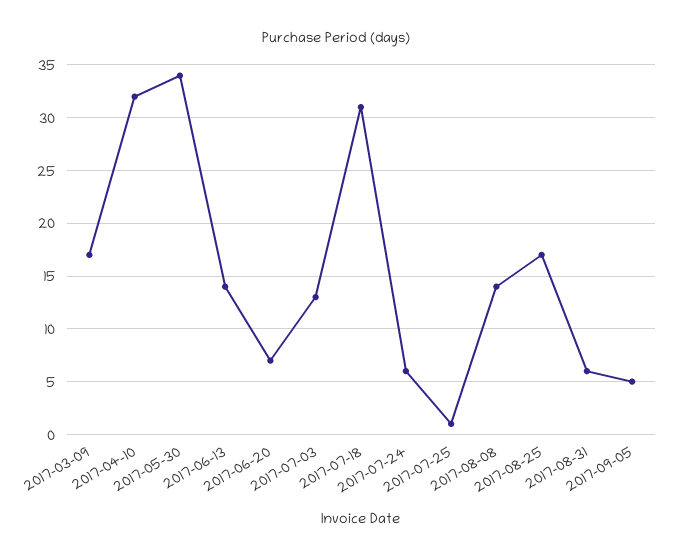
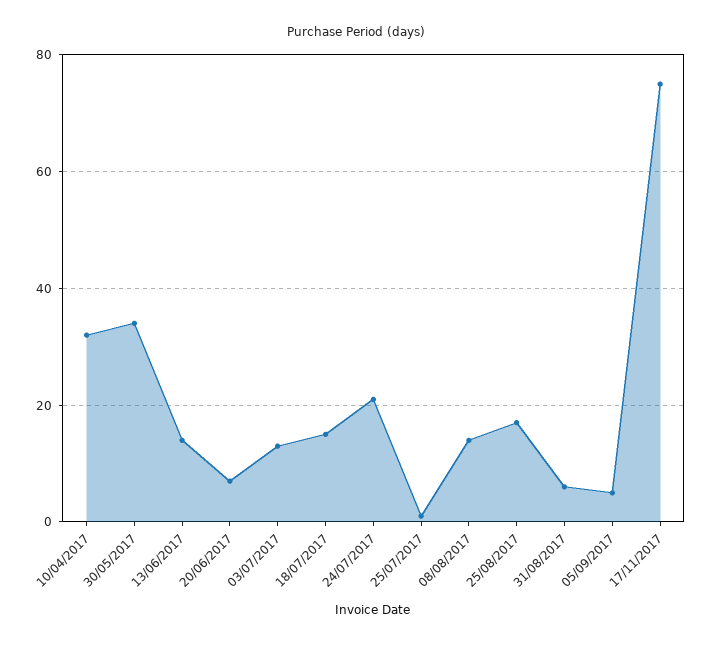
2017-03-09: 17 -> none
2017-07-18: 31 -> 15
2017-07-24: 6 -> 20
17/11/2017: none -> 75

